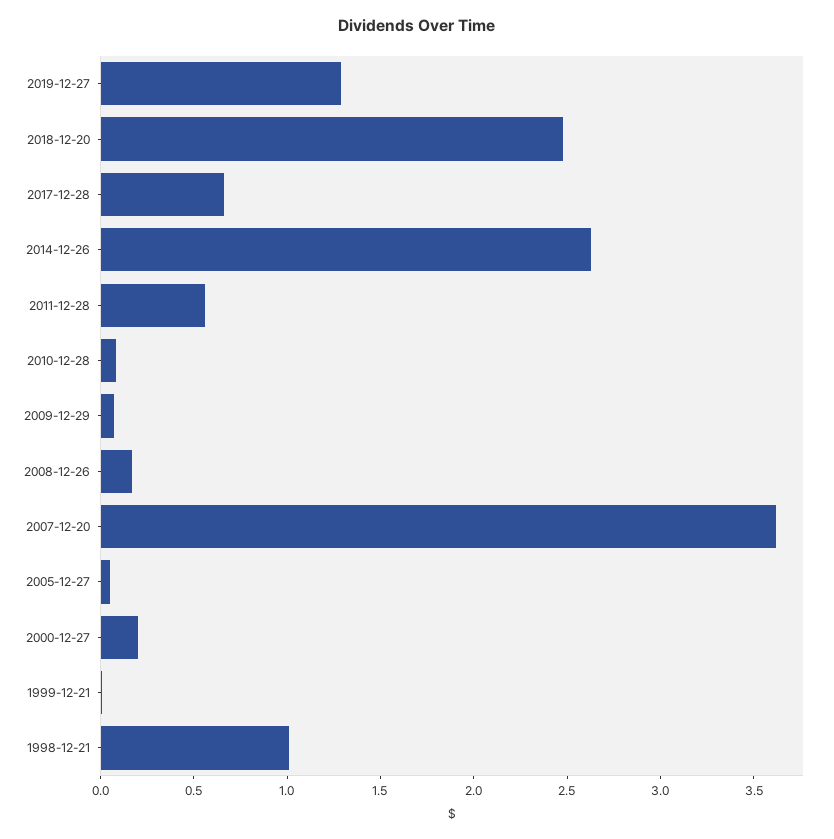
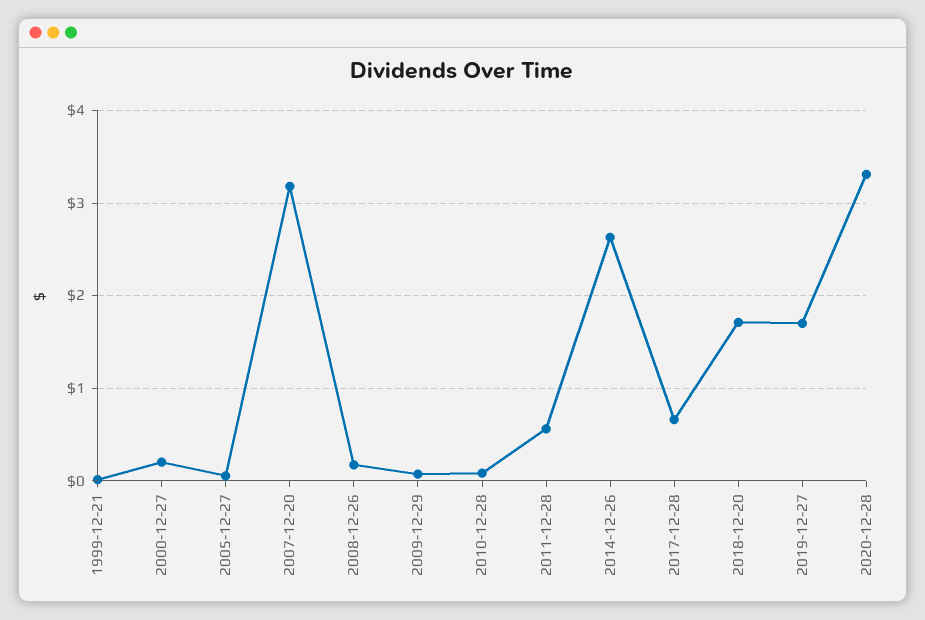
2019-12-27: 1.3 -> 1.7
2018-12-20: 2.5 -> 1.7
2007-12-20: 3.6 -> 3.2
1998-12-21: 1 -> none
2020-12-28: none -> 3.3

